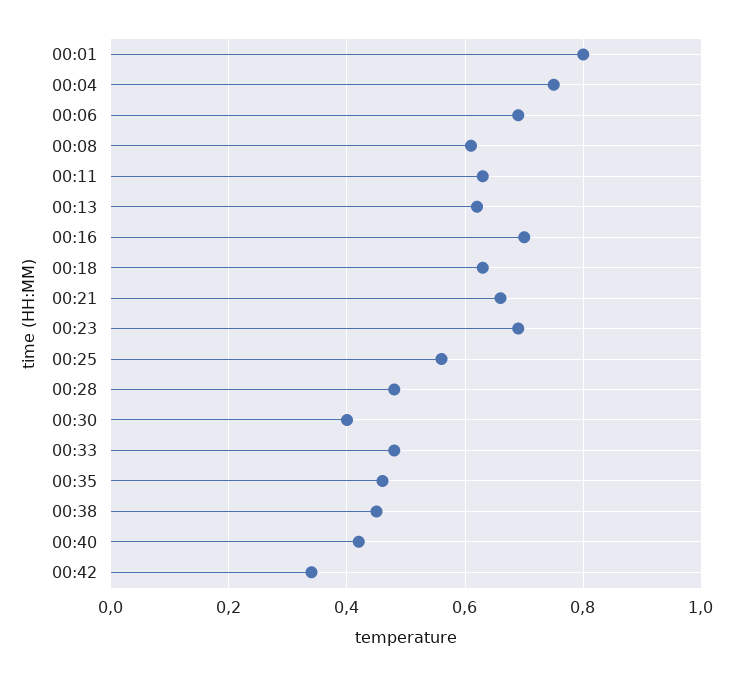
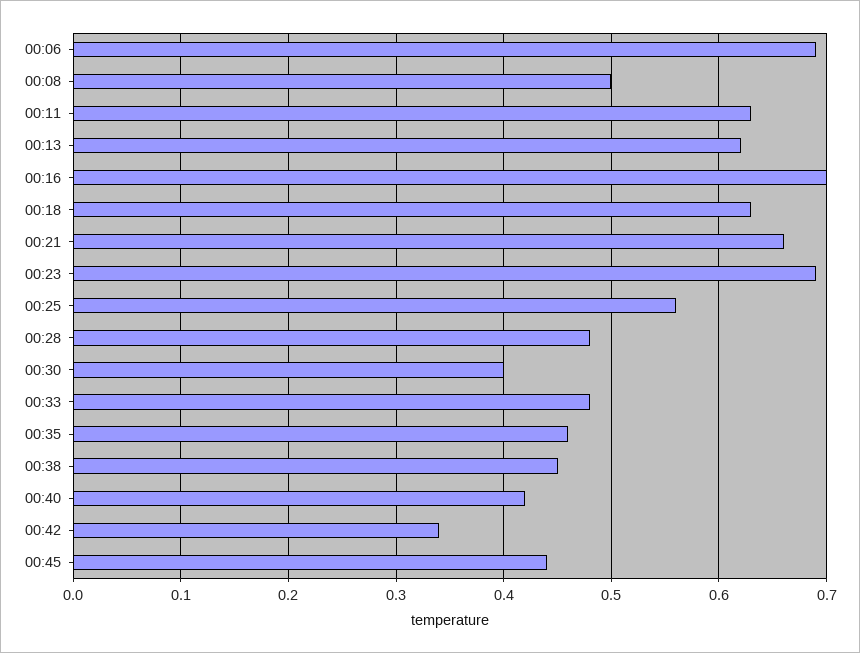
00:01: 0.8 -> none
00:04: 0.75 -> none
00:08: 0.6 -> 0.5
00:45: none -> 0.44

